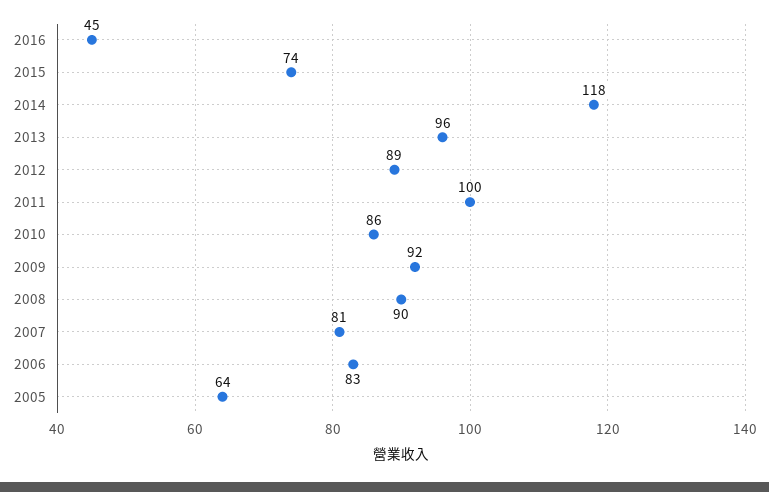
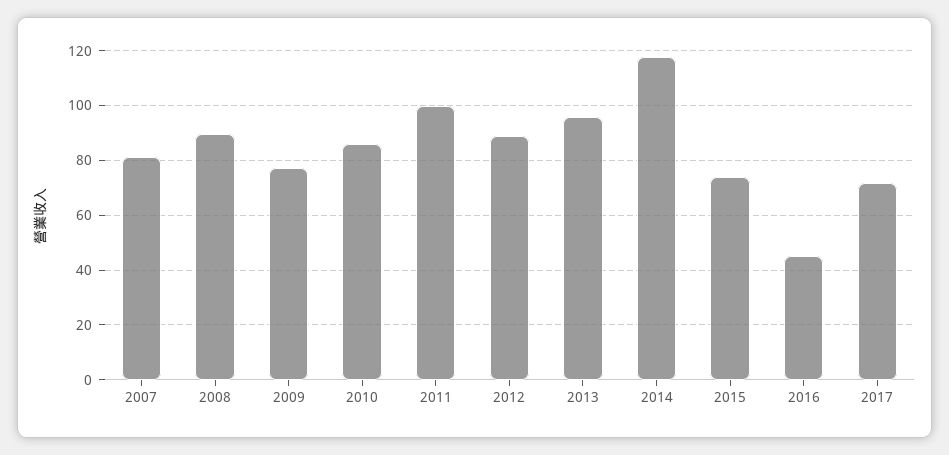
2009: 92 -> 77.5
2006: 83 -> none
2005: 64 -> none
2017: none -> 72.5

